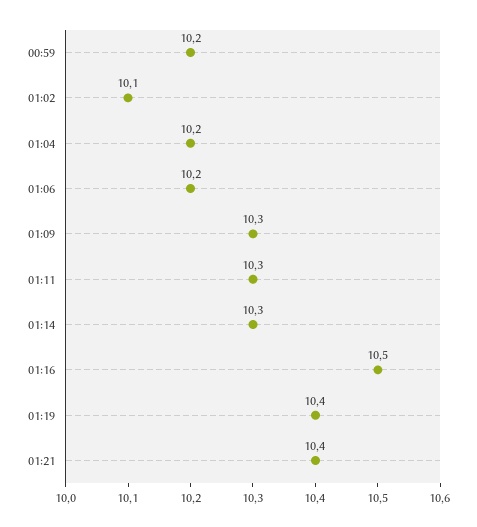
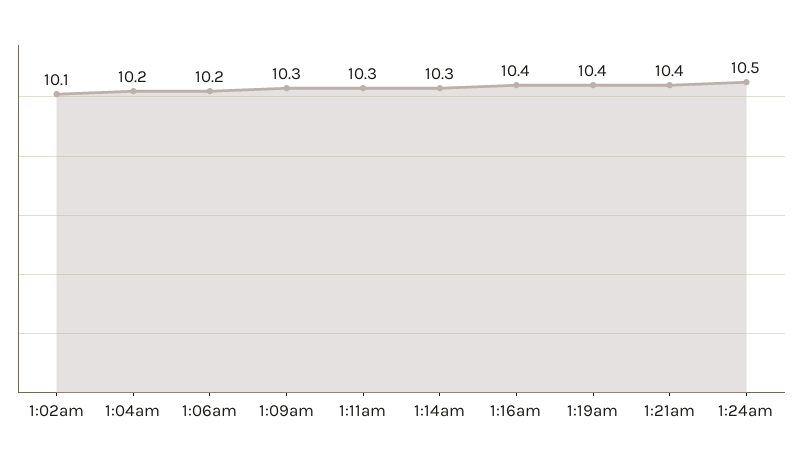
00:59: 10.2 -> none
01:16: 10.5 -> 10.4
1:24am: none -> 10.5

